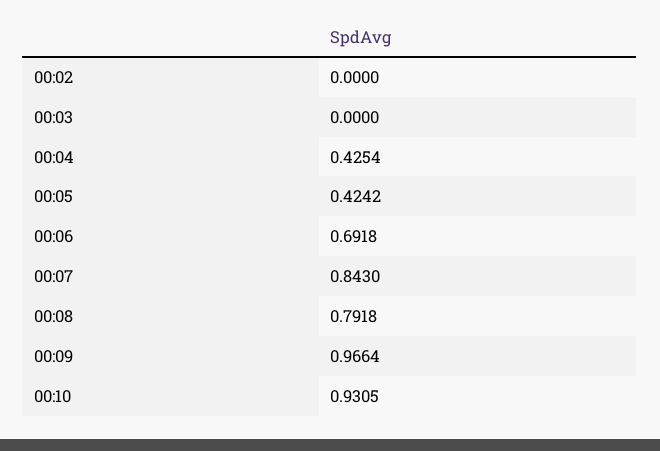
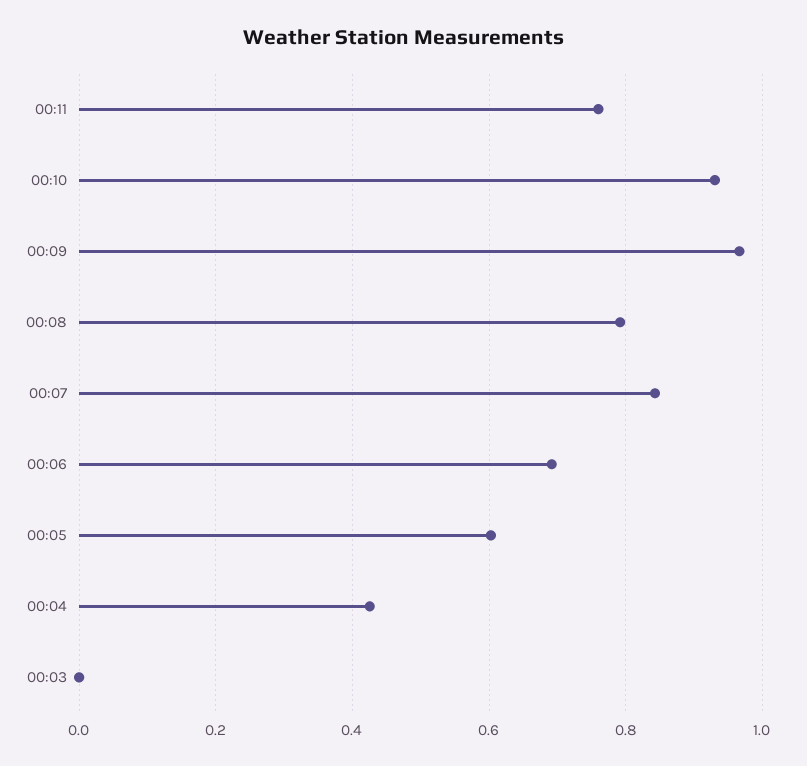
00:02: 0 -> none
00:05: 0.4242 -> 0.6
00:11: none -> 0.76

